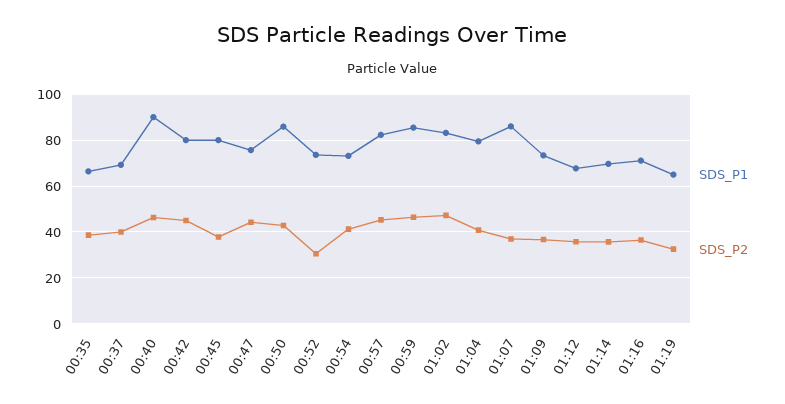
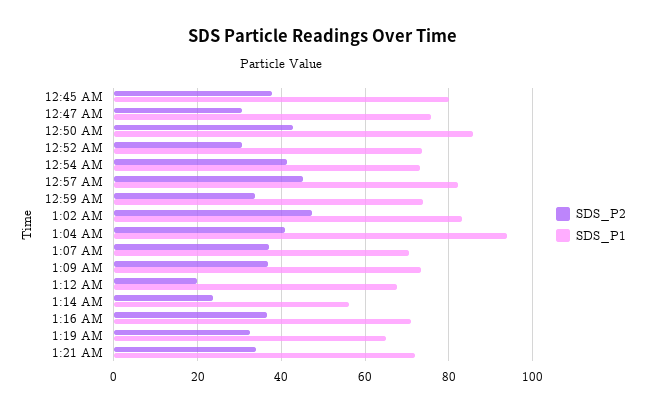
SDS_P1, 00:35: 65 -> none
SDS_P2, 00:35: 40 -> none
SDS_P1, 00:37: 70 -> none
SDS_P2, 00:37: 40 -> none
SDS_P1, 00:40: 90 -> none
SDS_P2, 00:40: 45 -> none
SDS_P1, 00:42: 80 -> none
SDS_P2, 00:42: 45 -> none
SDS_P2, 00:47: 45 -> 30
SDS_P1, 00:59: 85 -> 74
SDS_P2, 00:59: 45 -> 34
SDS_P1, 01:04: 80 -> 94
SDS_P1, 01:07: 85 -> 70
SDS_P2, 01:12: 35 -> 20
SDS_P1, 01:14: 70 -> 56
SDS_P2, 01:14: 35 -> 24
SDS_P2, 1:21 AM: none -> 34
SDS_P1, 1:21 AM: none -> 72

